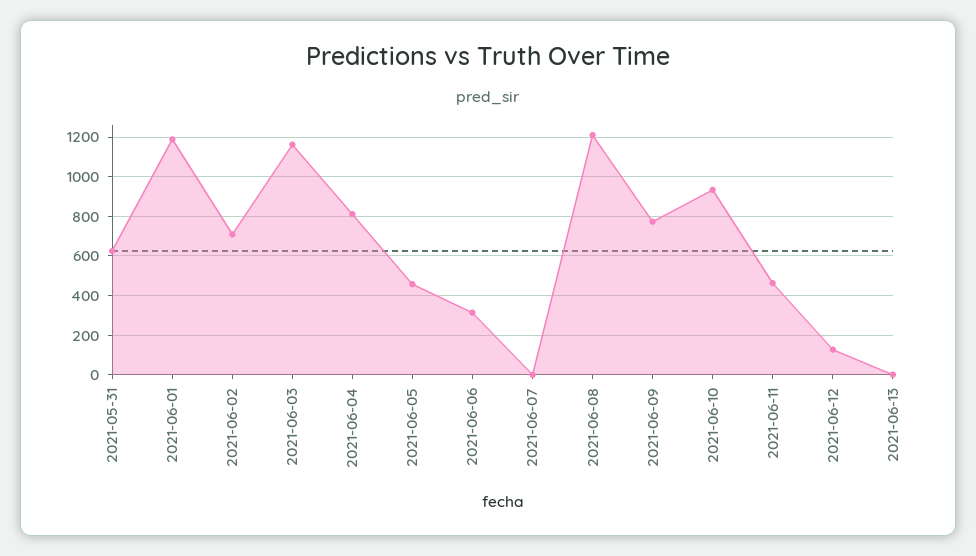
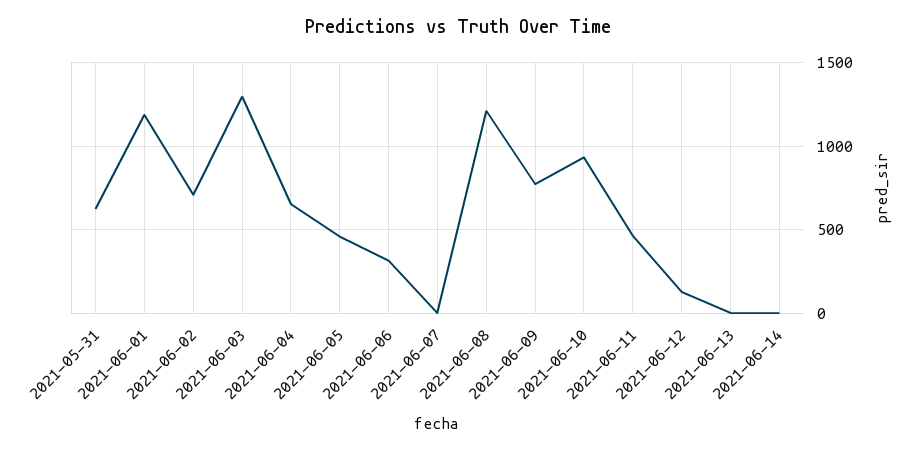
2021-06-03: 1150 -> 1300
2021-06-04: 800 -> 650
2021-06-14: none -> 0

